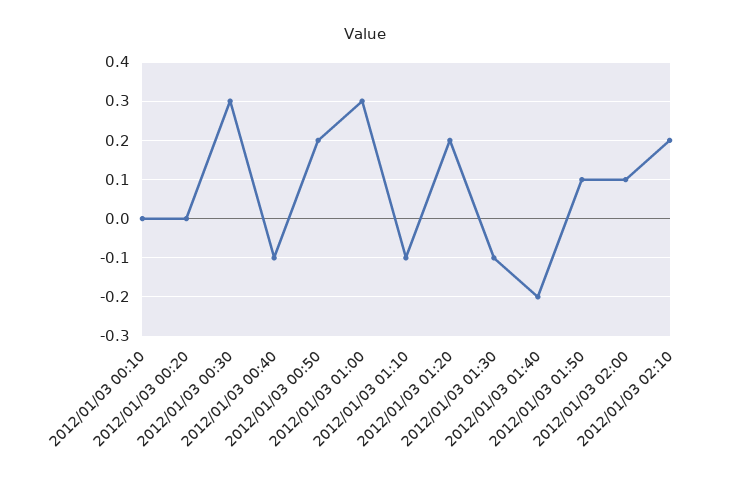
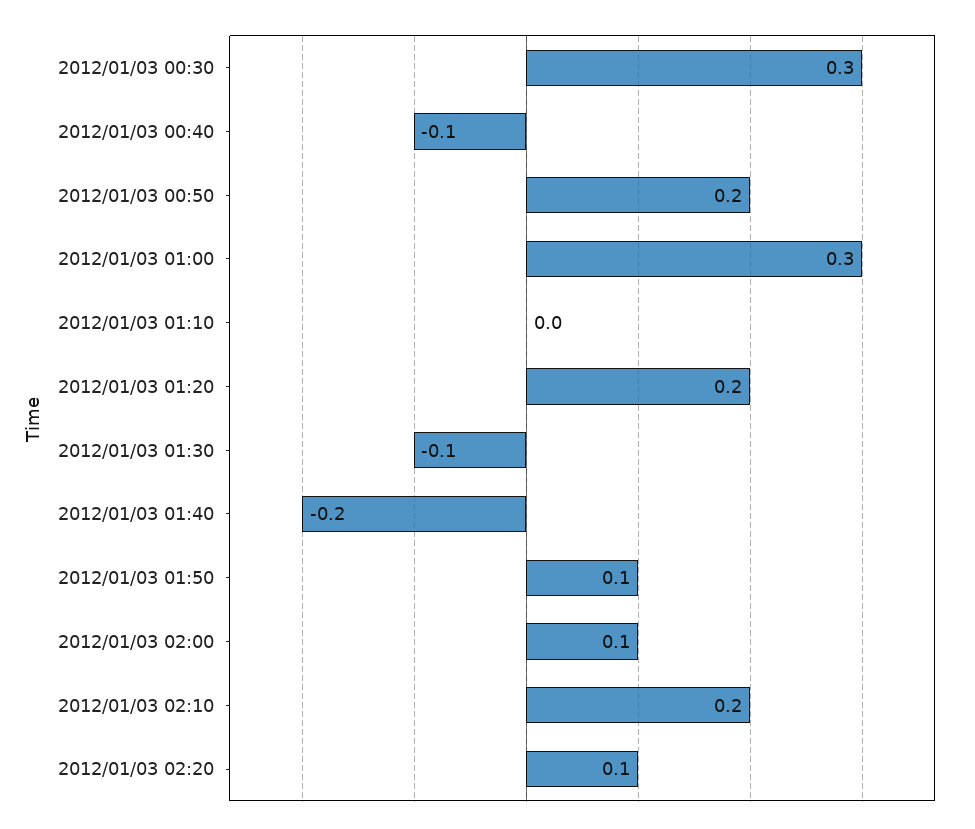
2012/01/03 00:10: 0 -> none
2012/01/03 00:20: 0 -> none
2012/01/03 01:10: -0.1 -> 0
2012/01/03 02:20: none -> 0.1

